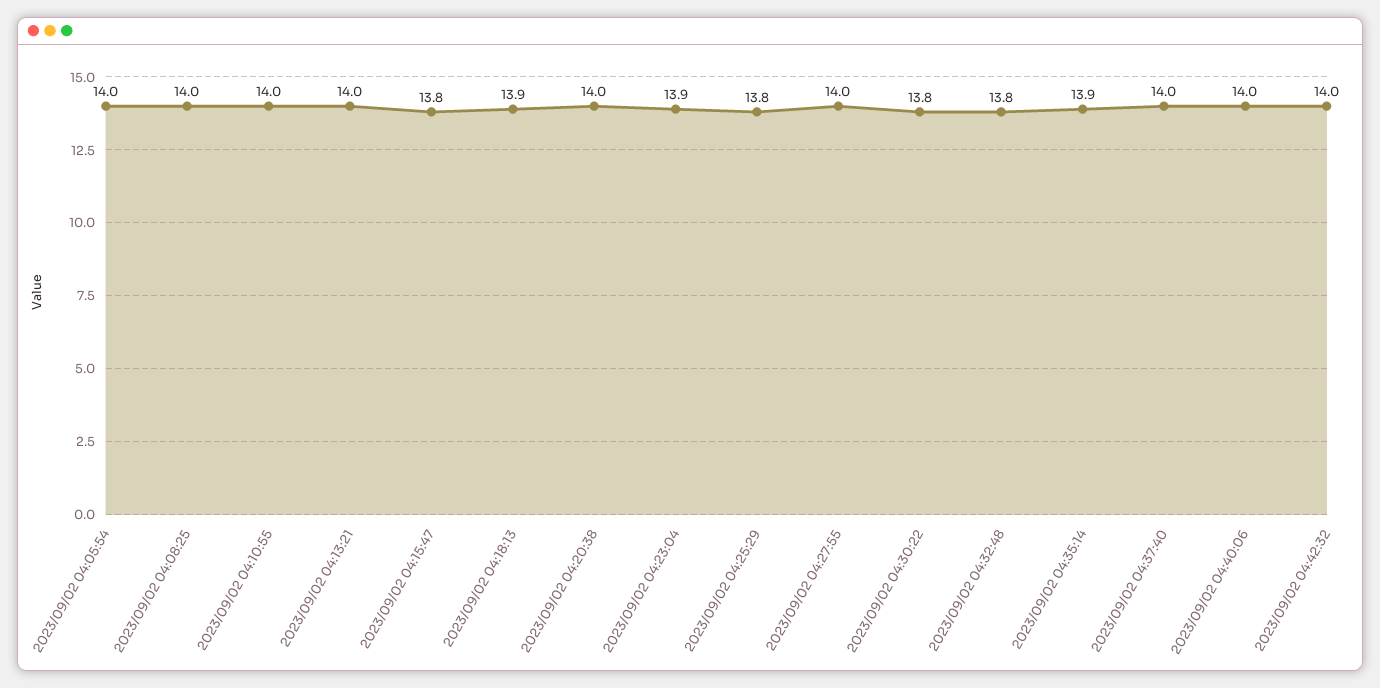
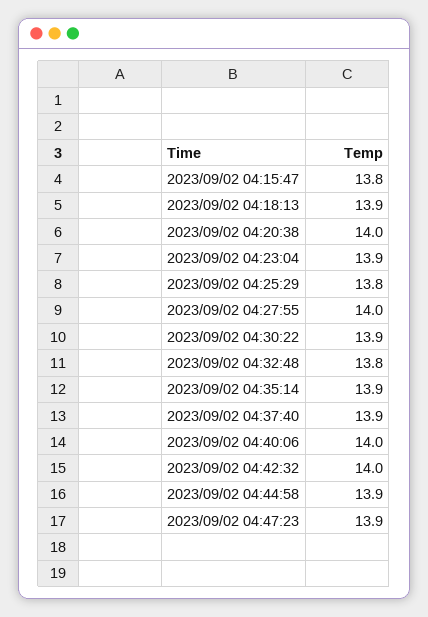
2023/09/02 04:05:54: 14 -> none
2023/09/02 04:08:25: 14 -> none
2023/09/02 04:10:55: 14 -> none
2023/09/02 04:13:21: 14 -> none
2023/09/02 04:30:22: 13.8 -> 13.9
2023/09/02 04:37:40: 14 -> 13.9
2023/09/02 04:44:58: none -> 13.9
2023/09/02 04:47:23: none -> 13.9

